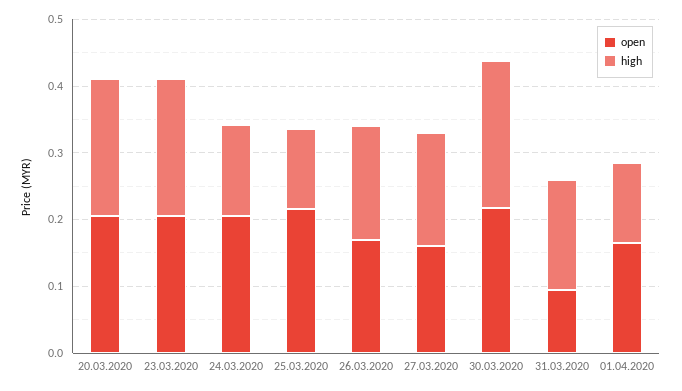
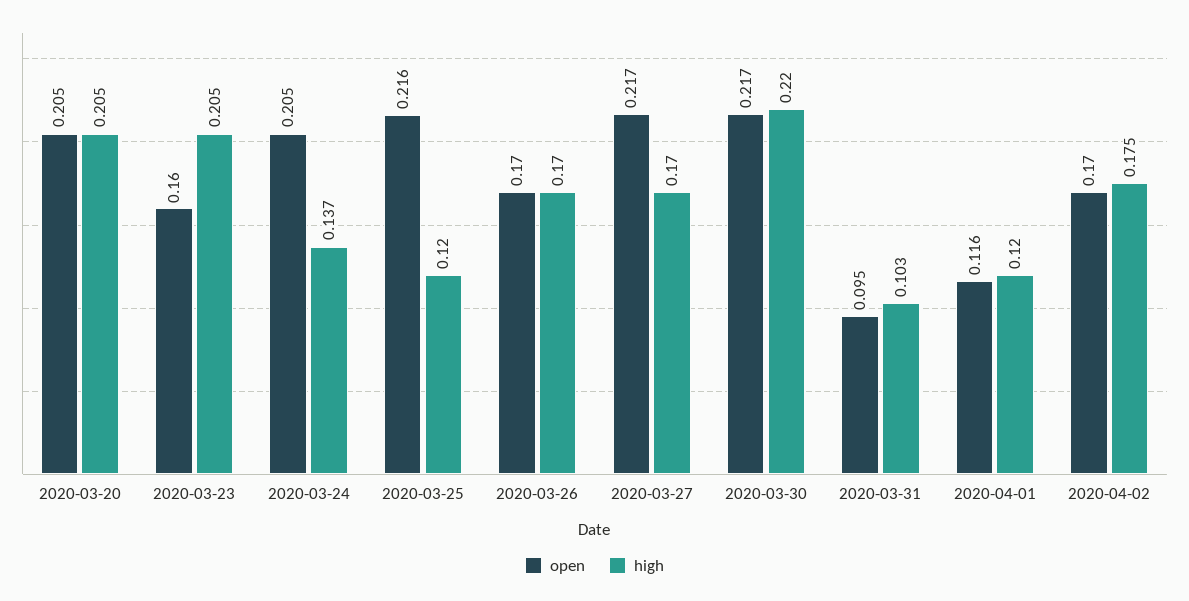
open, 23.03.2020: 0.2 -> 0.16
open, 27.03.2020: 0.16 -> 0.217
high, 31.03.2020: 0.16 -> 0.103
open, 01.04.2020: 0.16 -> 0.116
open, 2020-04-02: none -> 0.17
high, 2020-04-02: none -> 0.175

